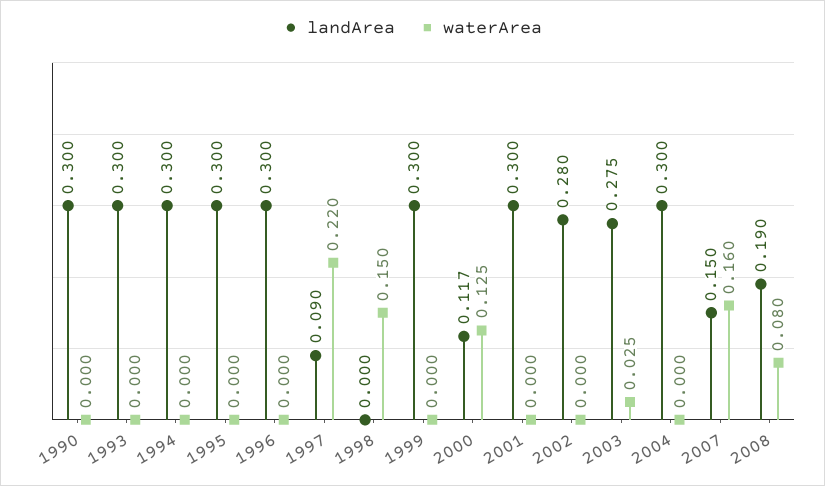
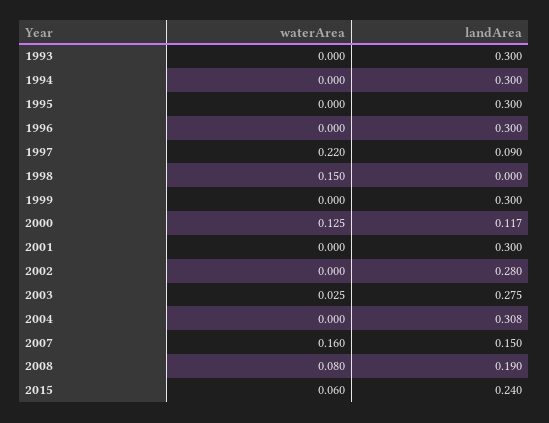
landArea, 1990: 0.3 -> none
waterArea, 1990: 0 -> none
landArea, 2004: 0.3 -> 0.308
waterArea, 2015: none -> 0.06
landArea, 2015: none -> 0.24

